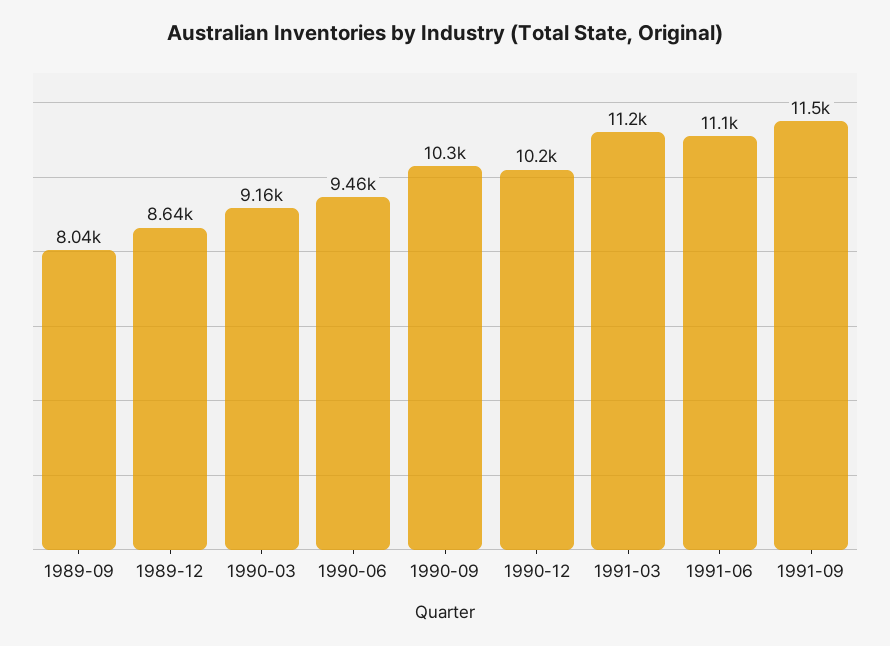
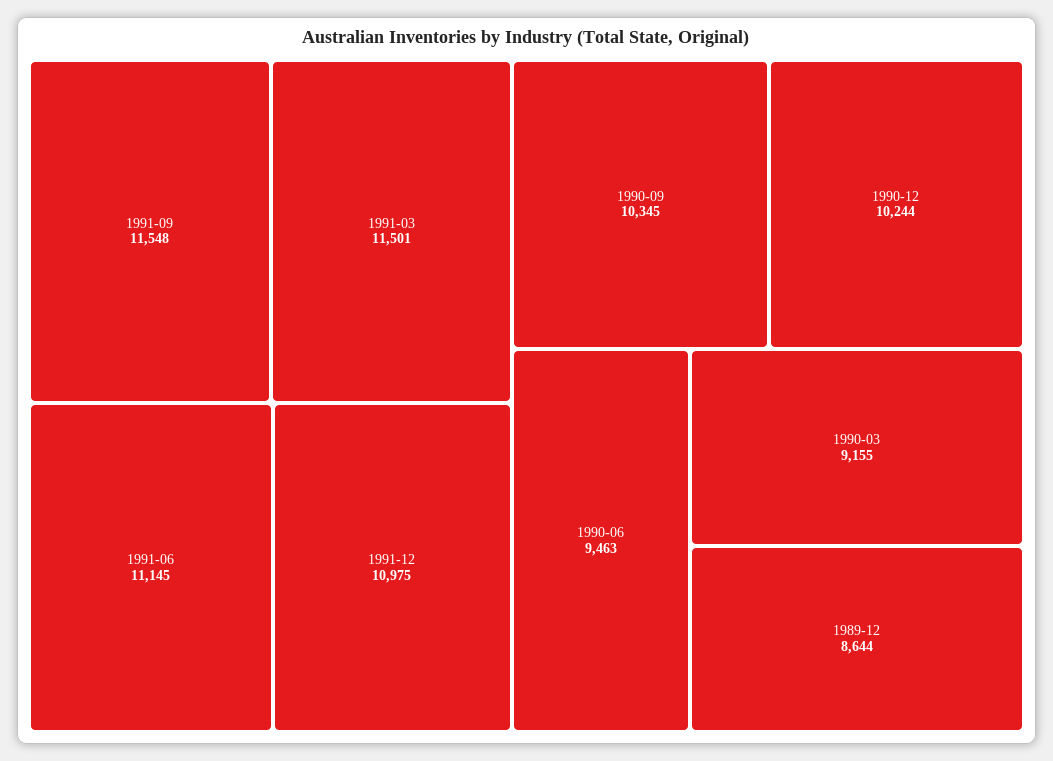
1989-09: 8040 -> none
1991-03: 11200 -> 11501
1991-12: none -> 10975

